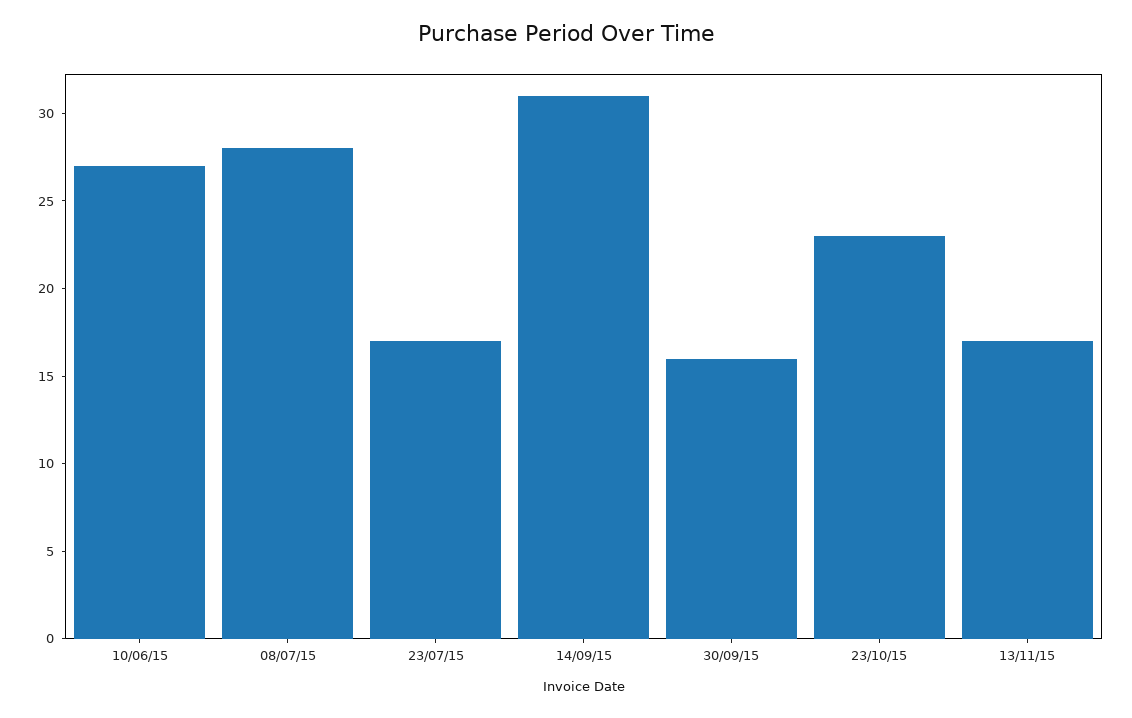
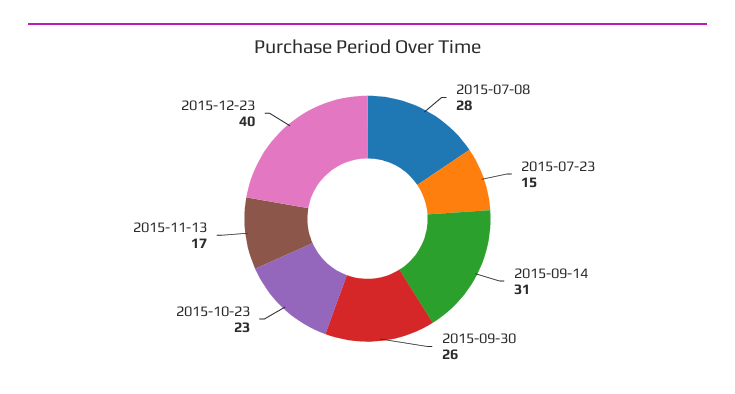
10/06/15: 27 -> none
23/07/15: 17 -> 15
30/09/15: 16 -> 26
2015-12-23: none -> 40

